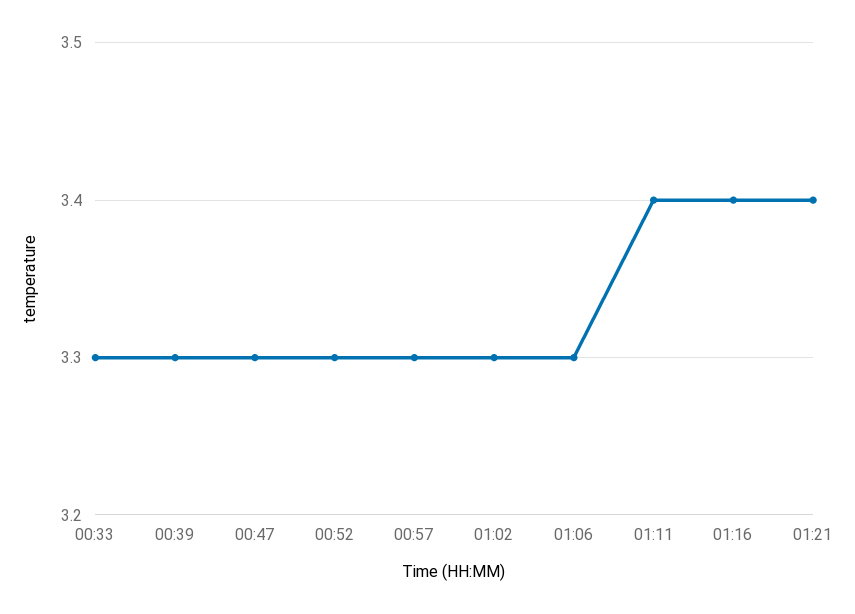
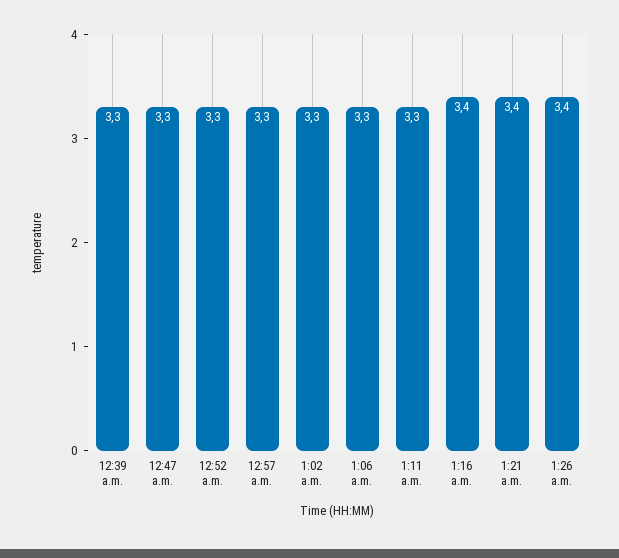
00:33: 3.3 -> none
01:11: 3.4 -> 3.3
1:26 a.m.: none -> 3.4

